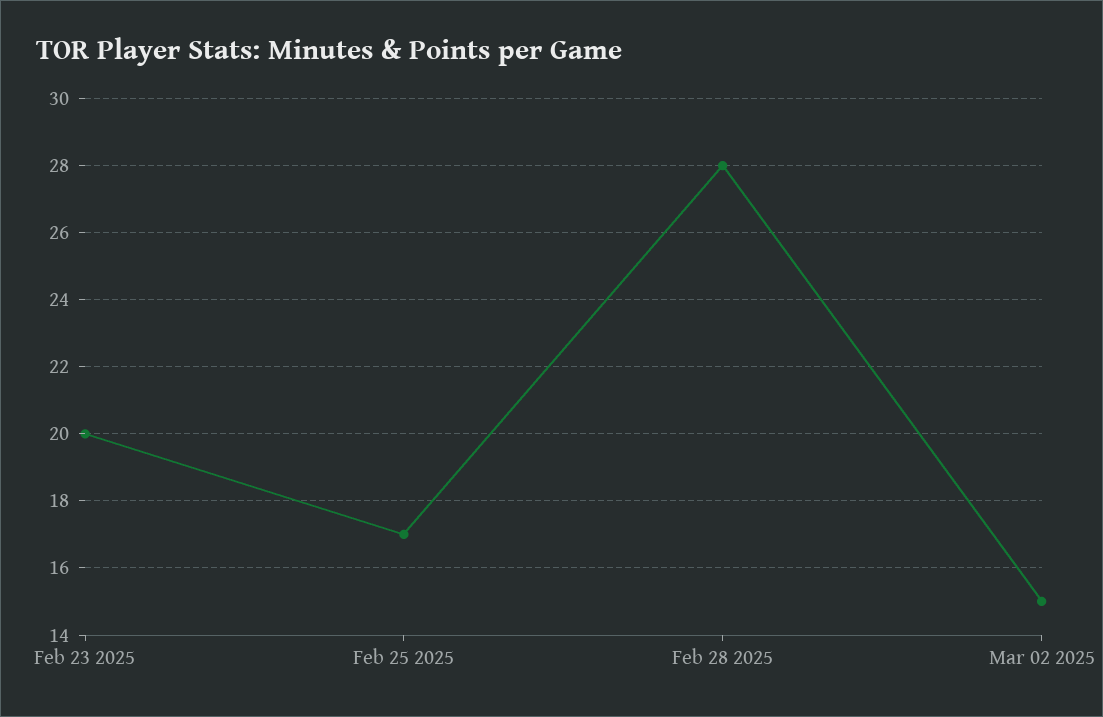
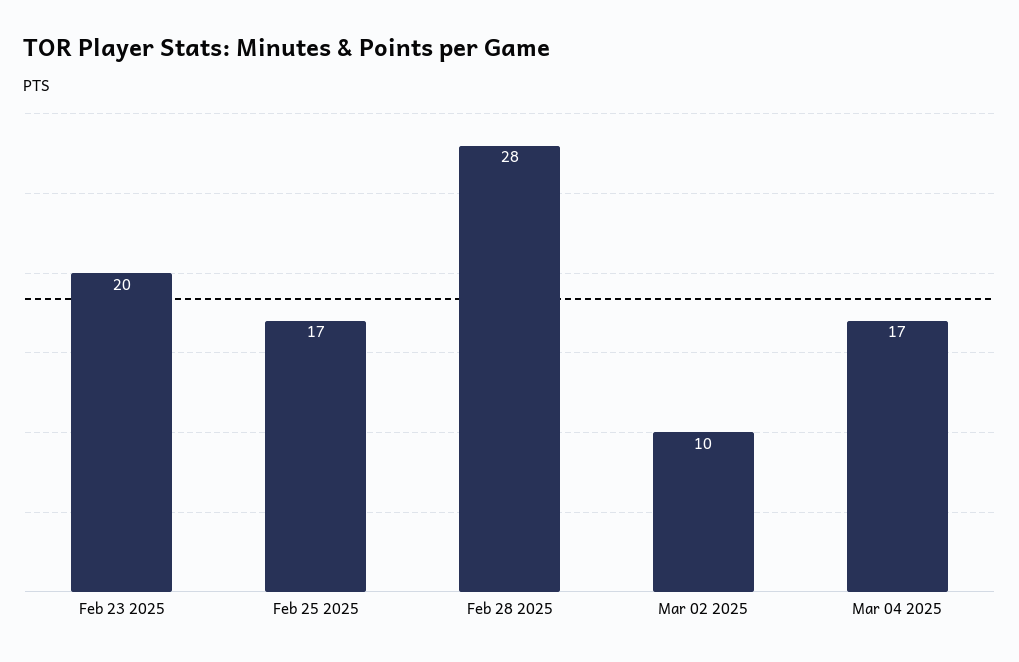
Mar 02 2025: 15 -> 10
Mar 04 2025: none -> 17

